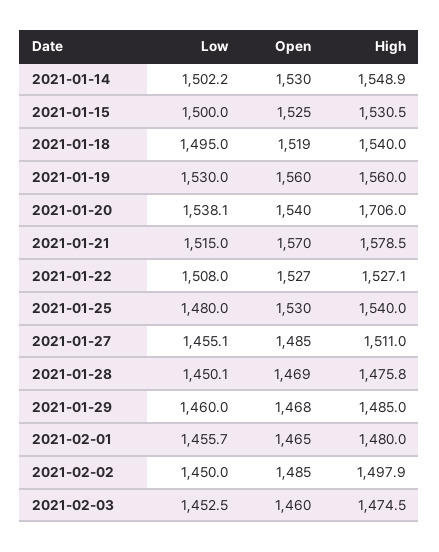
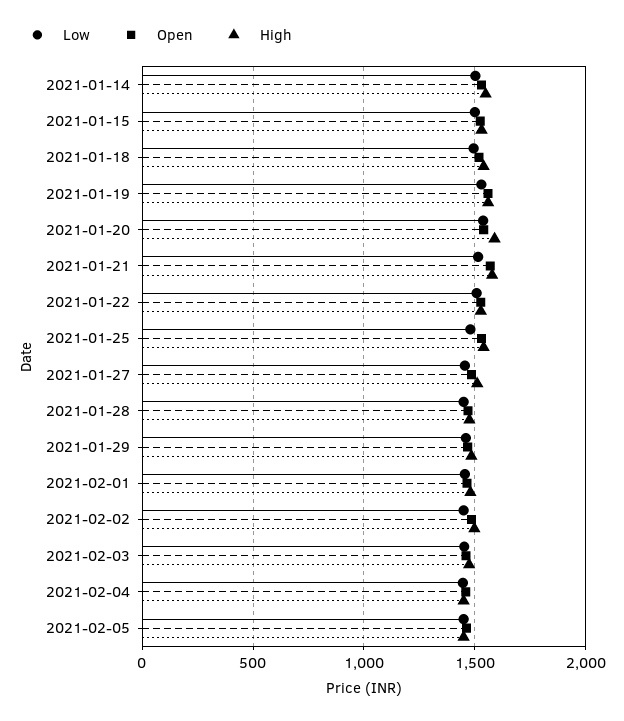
High, 2021-01-20: 1706 -> 1600
Low, 2021-02-04: none -> 1450
Open, 2021-02-04: none -> 1450
High, 2021-02-04: none -> 1450
Low, 2021-02-05: none -> 1450
Open, 2021-02-05: none -> 1450
High, 2021-02-05: none -> 1450

